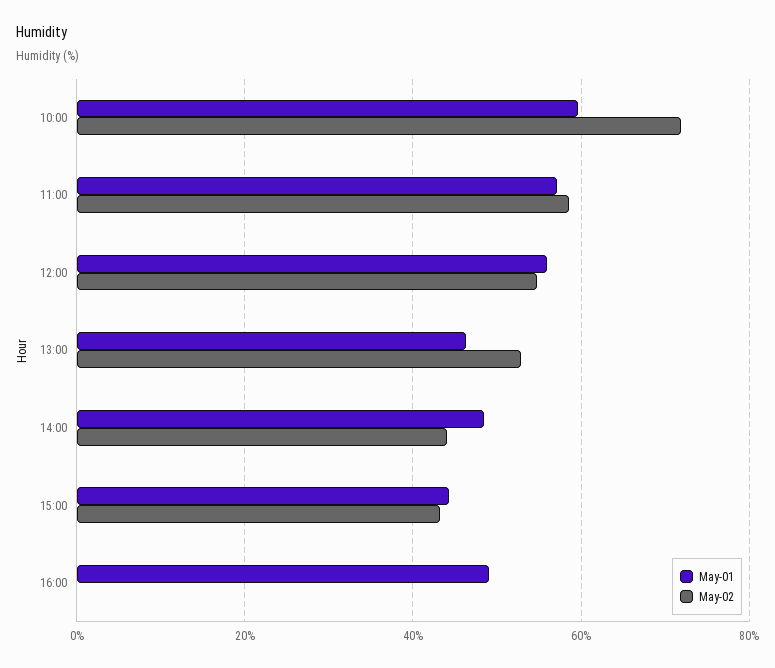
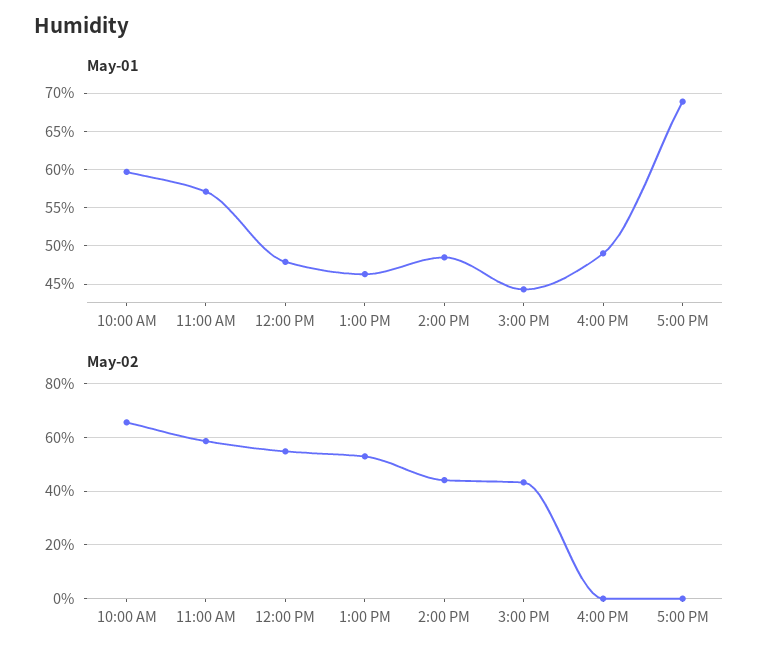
May-02, 10:00: 72 -> 65
May-01, 12:00: 56 -> 48
May-01, 5:00 PM: none -> 69
May-02, 5:00 PM: none -> 0

